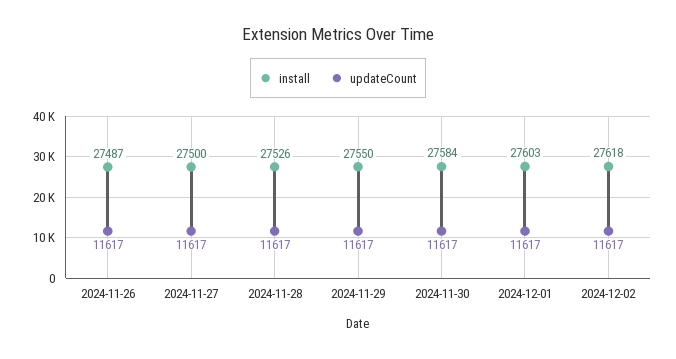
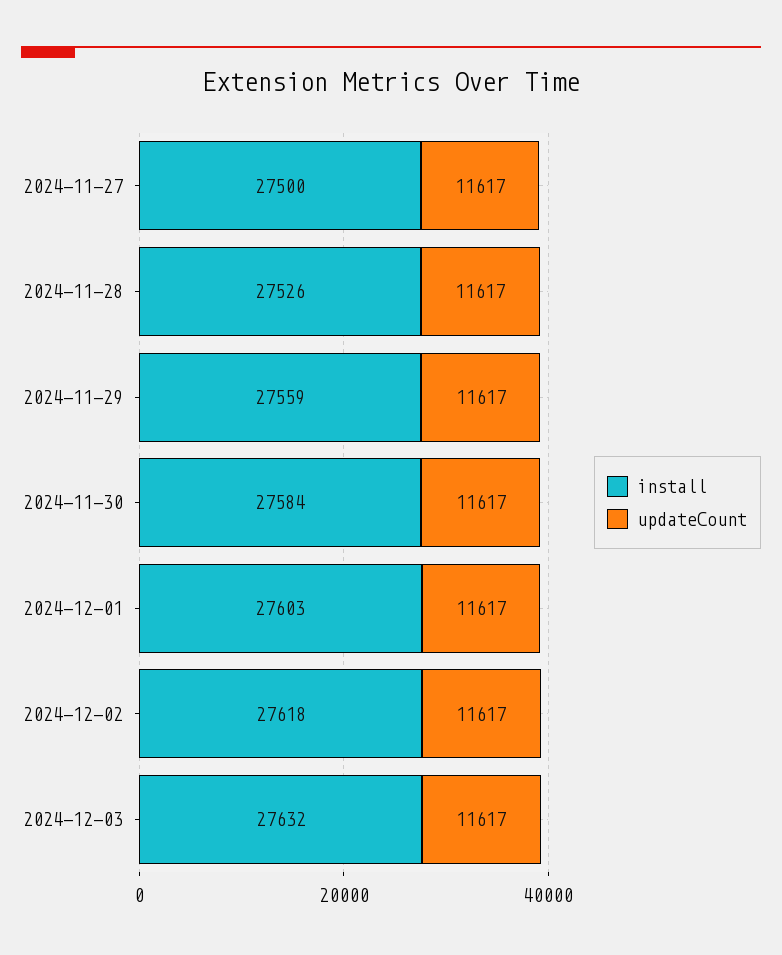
install, 2024-11-26: 27487 -> none
updateCount, 2024-11-26: 11617 -> none
install, 2024-11-29: 27550 -> 27559
install, 2024-12-03: none -> 27632
updateCount, 2024-12-03: none -> 11617

